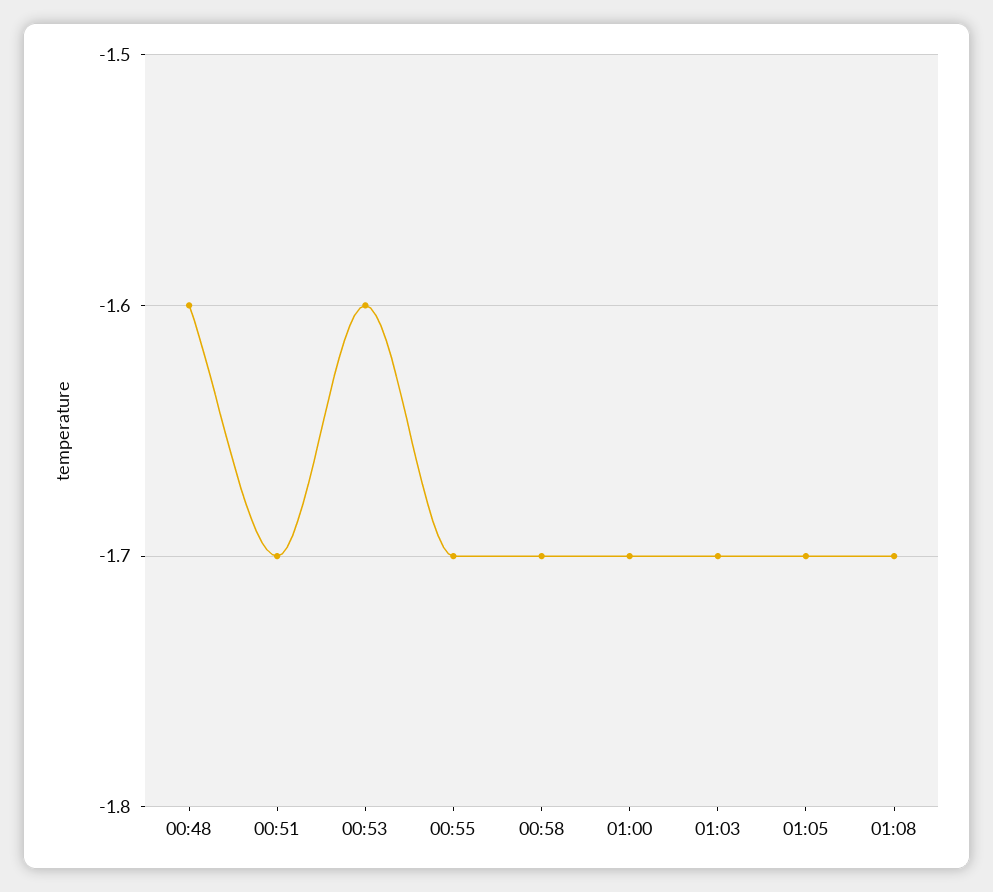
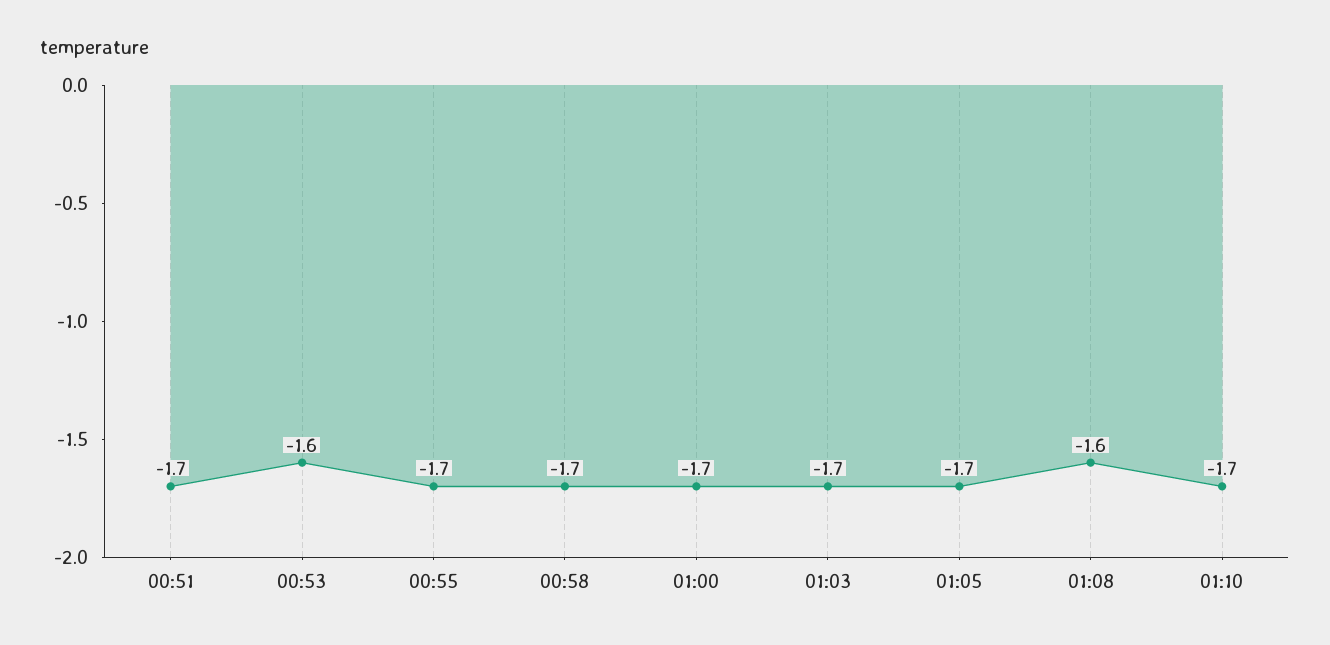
00:48: -1.6 -> none
01:08: -1.7 -> -1.6
01:10: none -> -1.7

